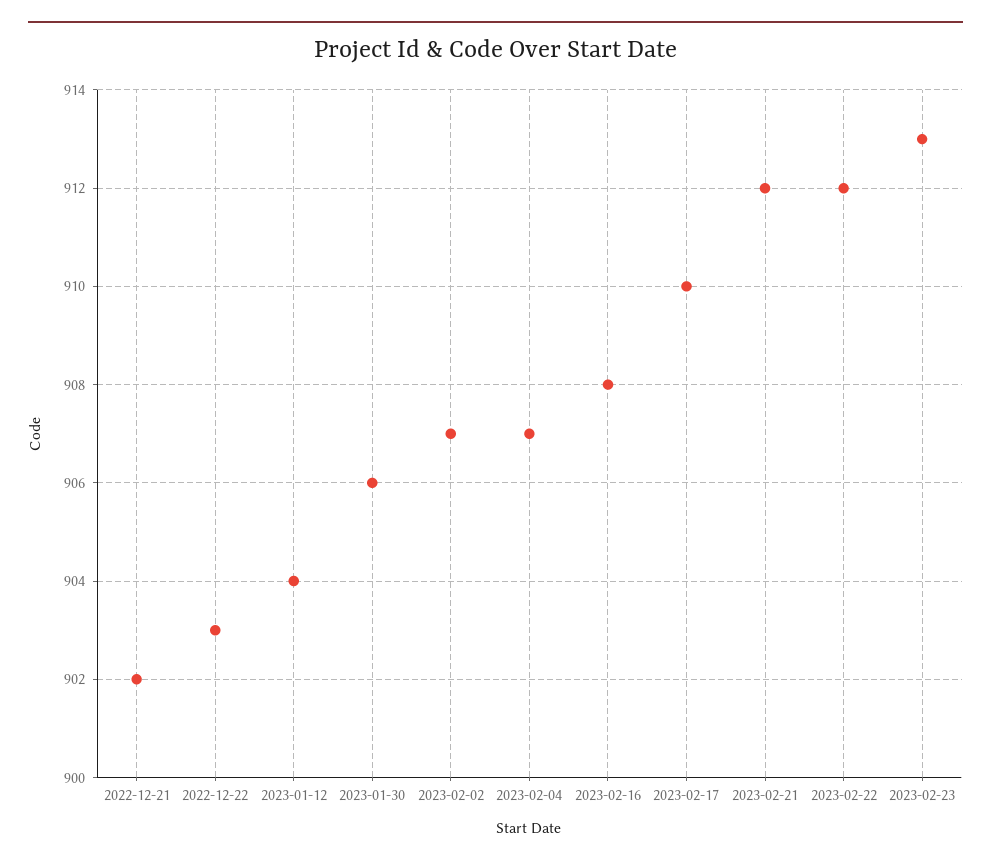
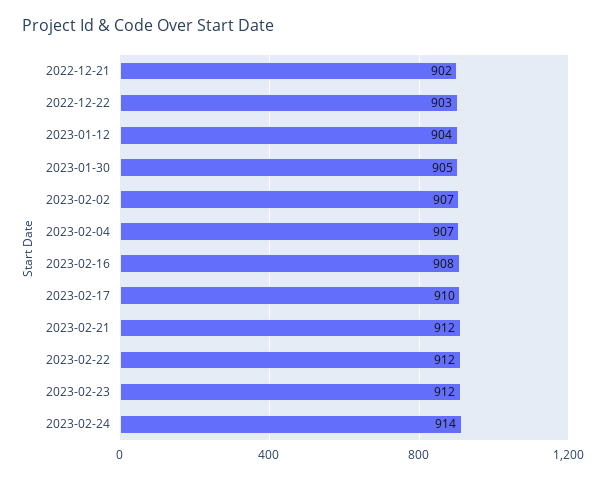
2023-01-30: 906 -> 905
2023-02-23: 913 -> 912
2023-02-24: none -> 914

